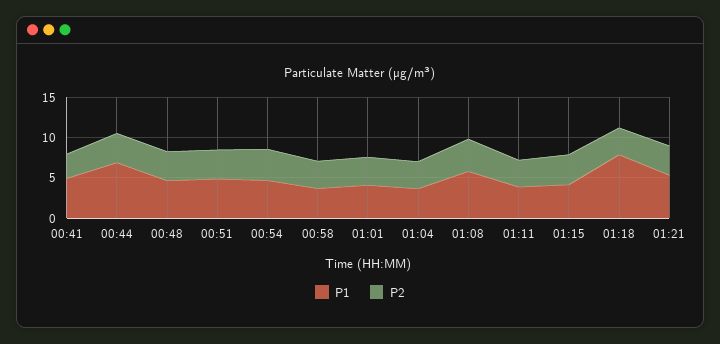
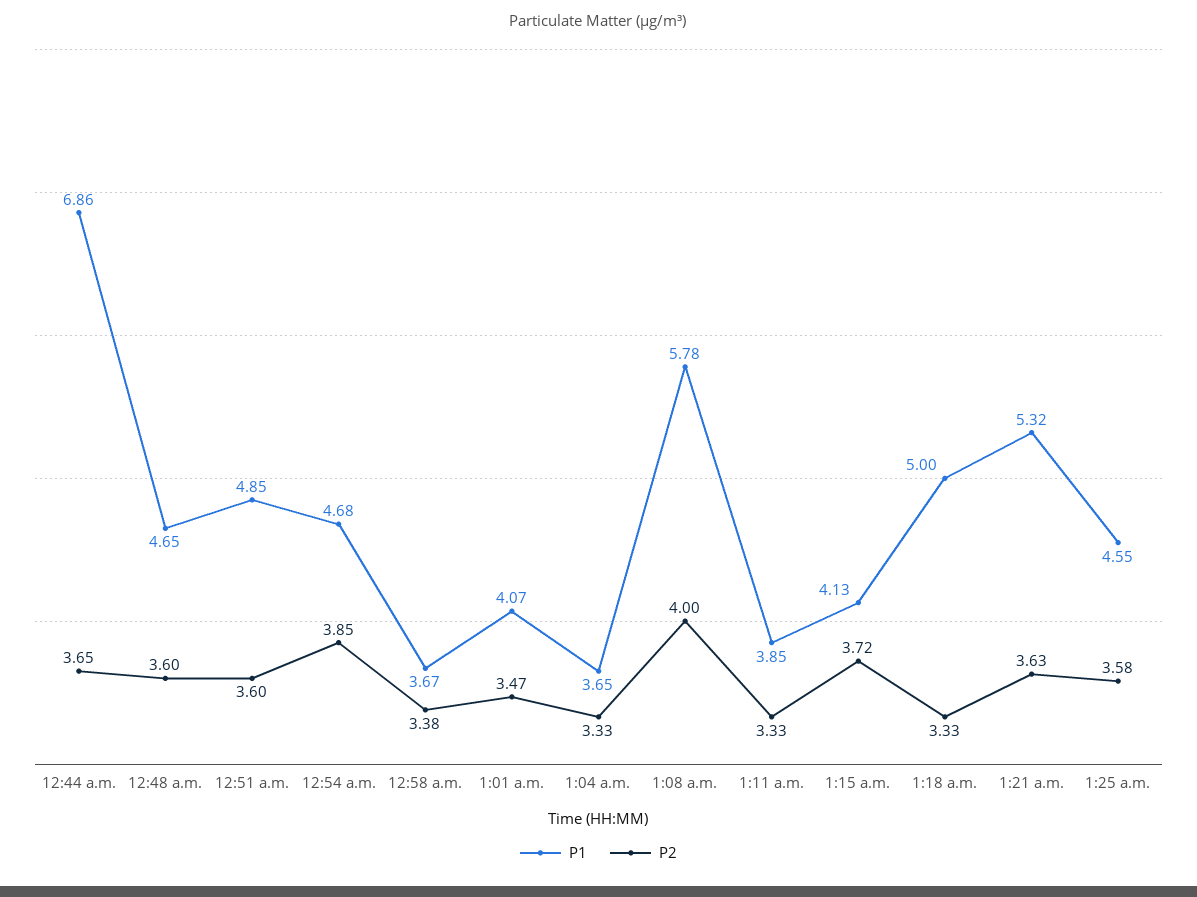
P1, 00:41: 5 -> none
P2, 00:41: 3 -> none
P1, 01:18: 8 -> 5
P1, 1:25 a.m.: none -> 4.55
P2, 1:25 a.m.: none -> 3.58

